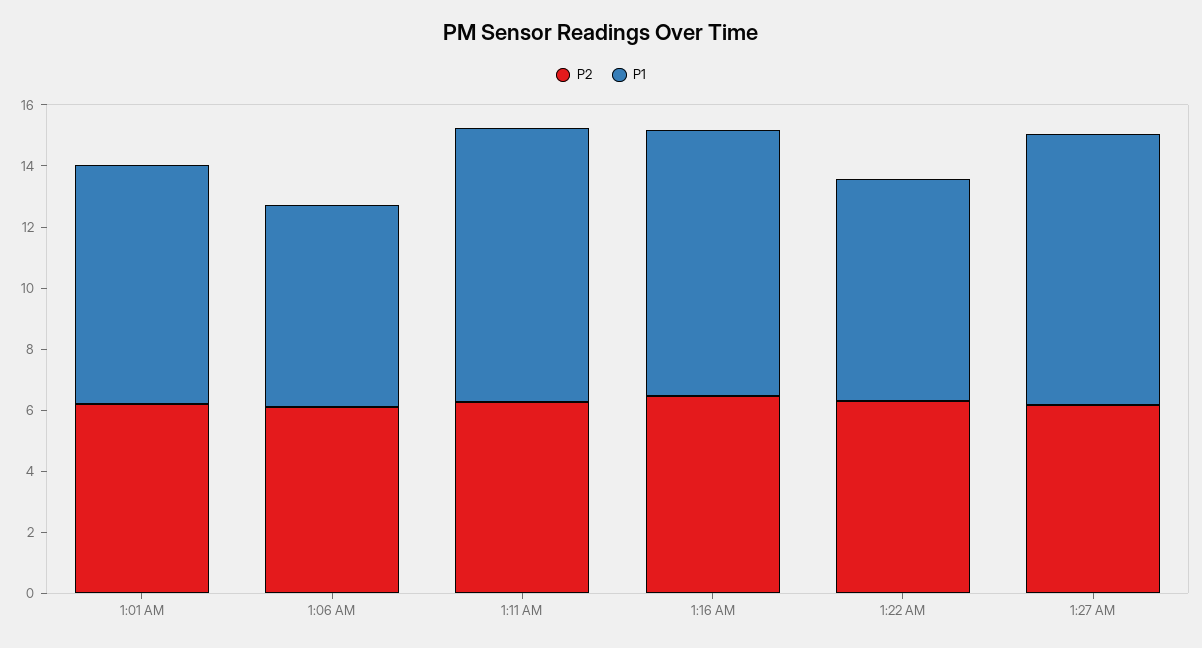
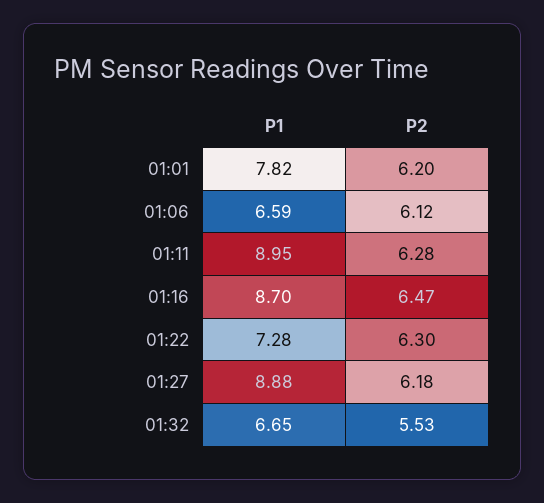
P1, 01:32: none -> 6.65
P2, 01:32: none -> 5.53

